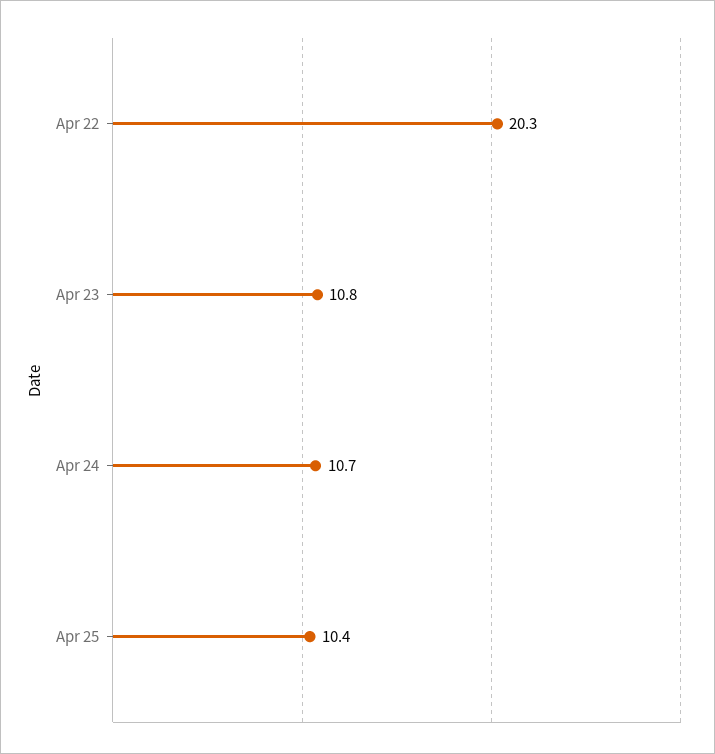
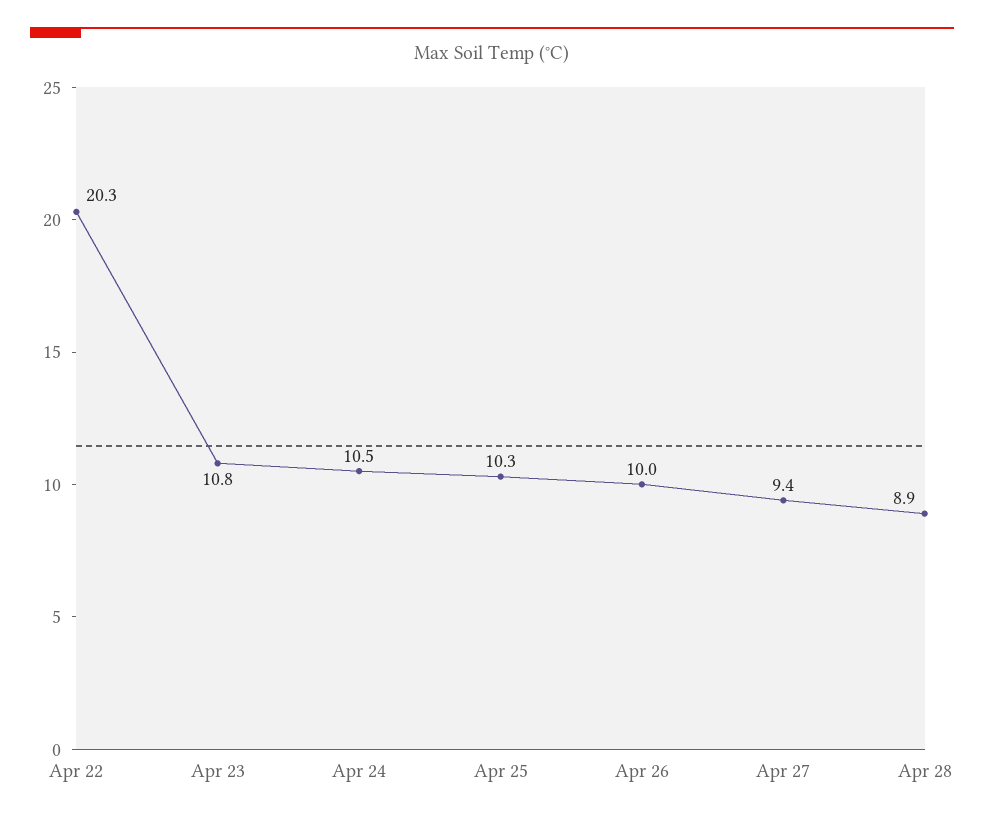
Apr 24: 10.7 -> 10.5
Apr 25: 10.4 -> 10.3
Apr 26: none -> 10
Apr 27: none -> 9.4
Apr 28: none -> 8.9

